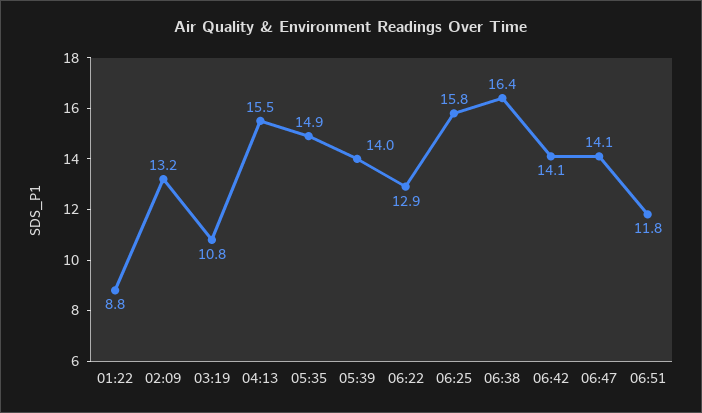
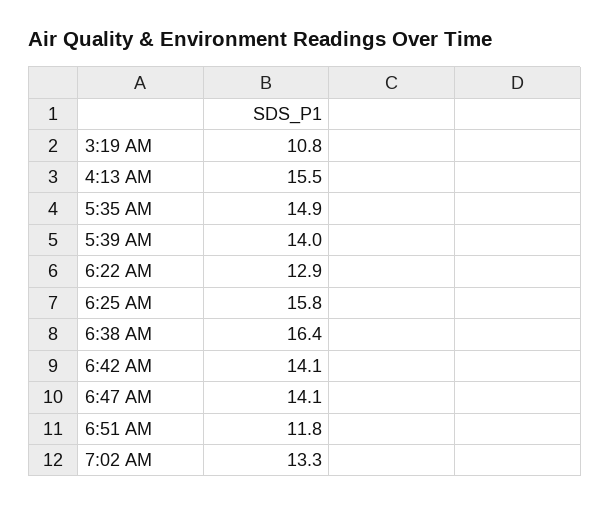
01:22: 8.8 -> none
02:09: 13.2 -> none
7:02 AM: none -> 13.3

